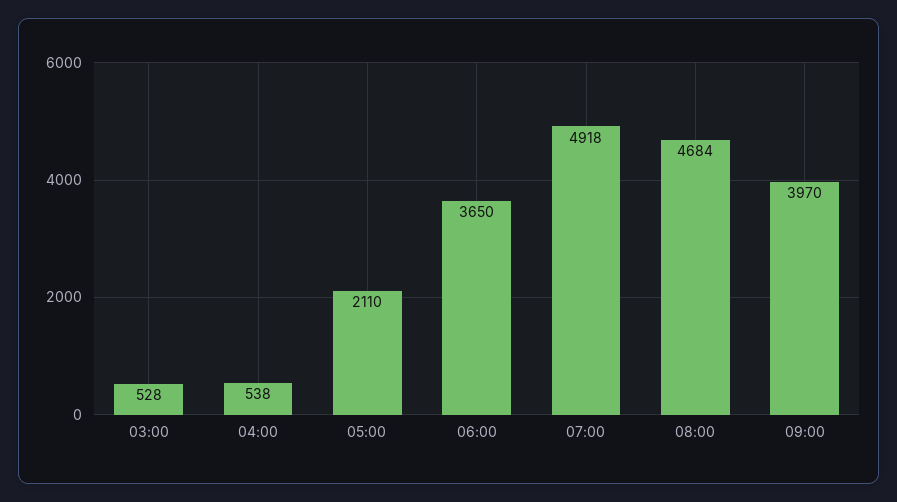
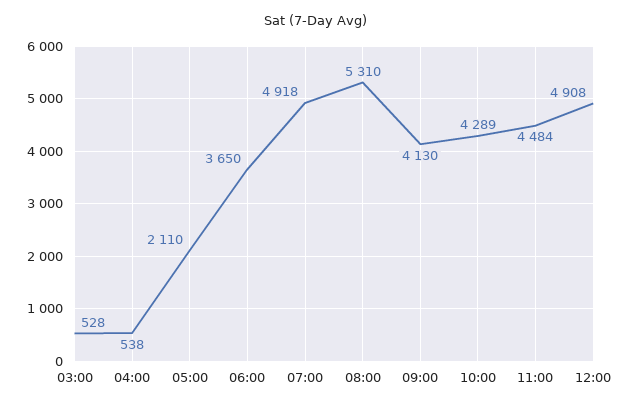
08:00: 4684 -> 5310
09:00: 3970 -> 4130
10:00: none -> 4289
11:00: none -> 4484
12:00: none -> 4908

